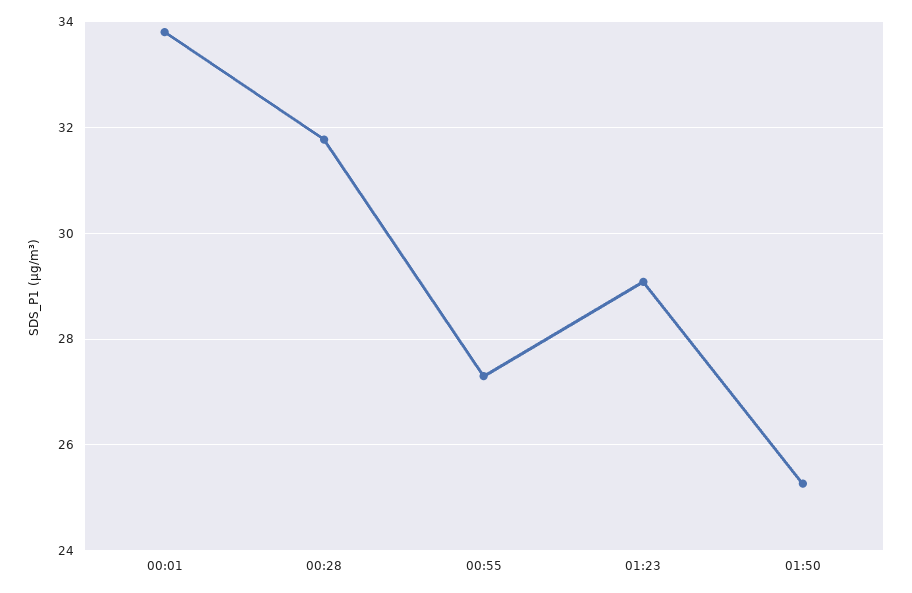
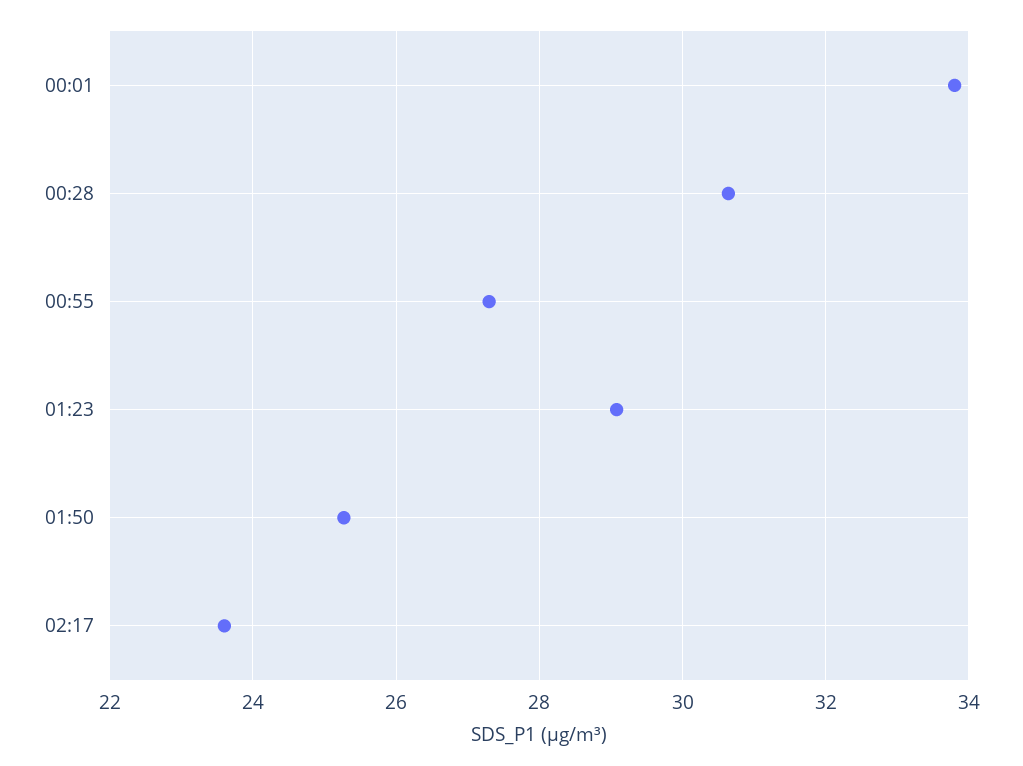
00:28: 31.8 -> 30.6
02:17: none -> 23.6

